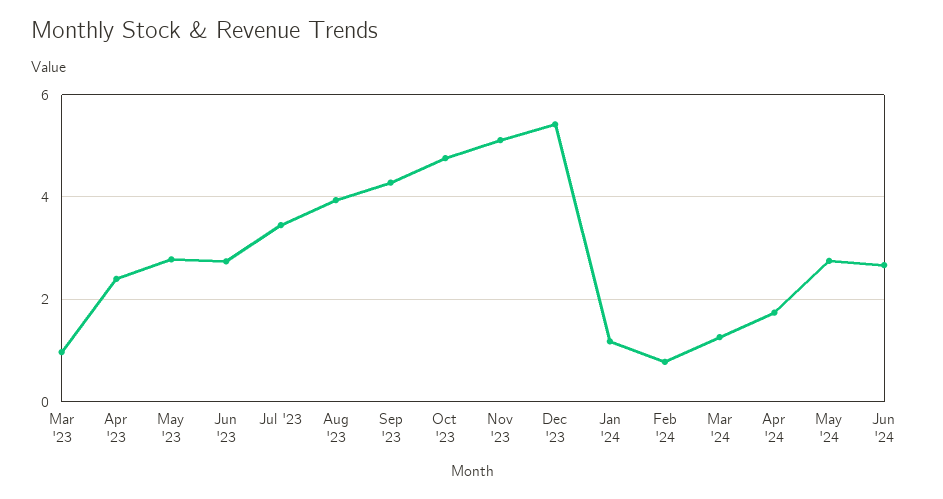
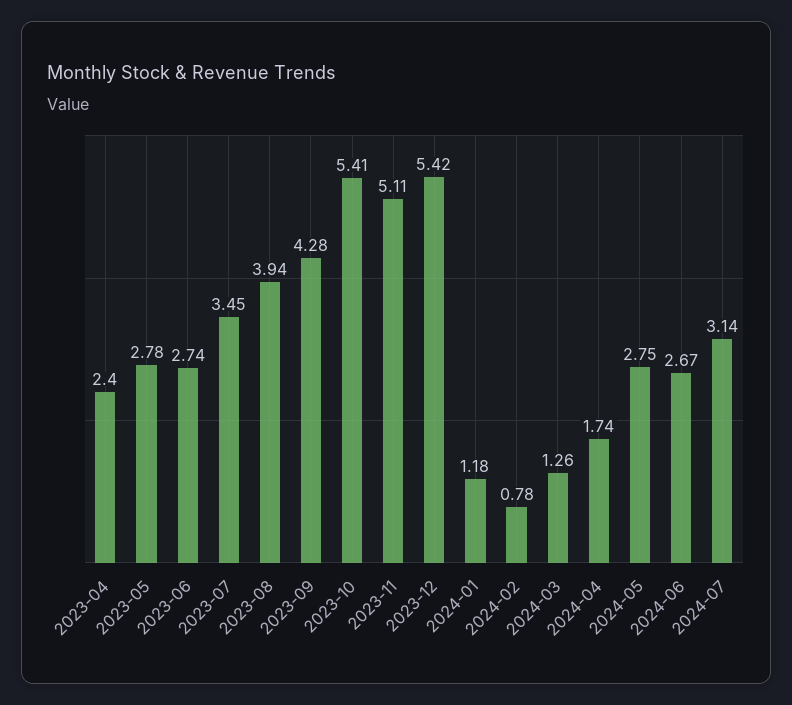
Mar '23: 1 -> none
Oct '23: 4.8 -> 5.41
2024-07: none -> 3.14

